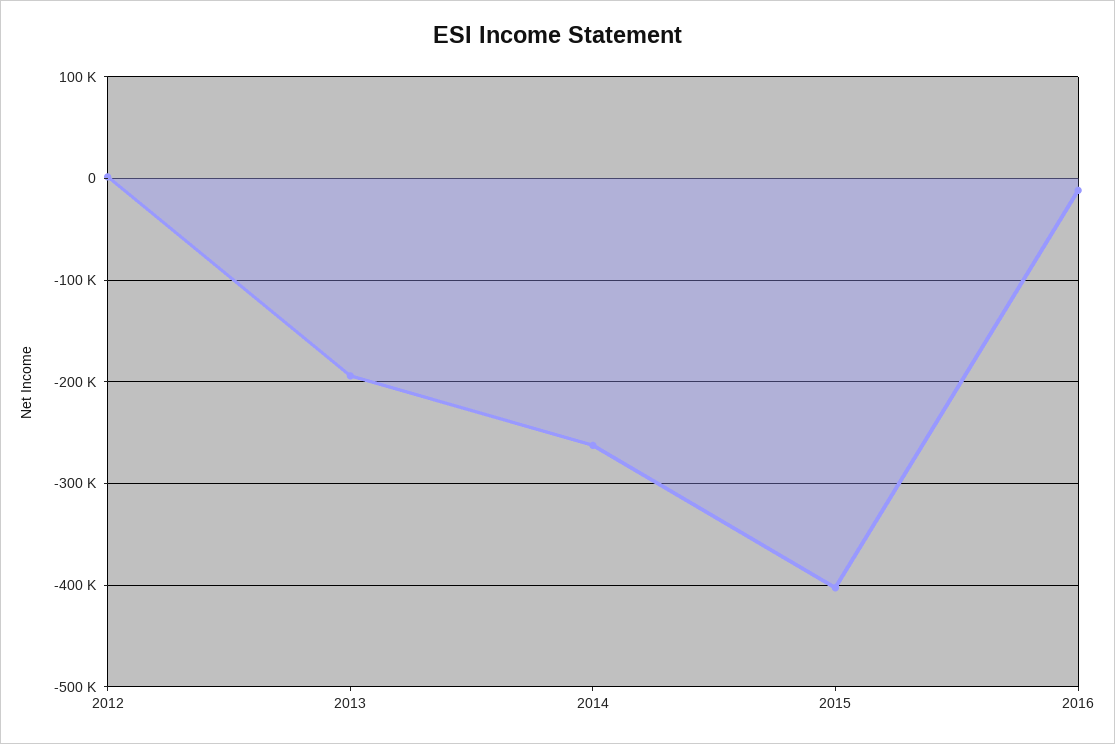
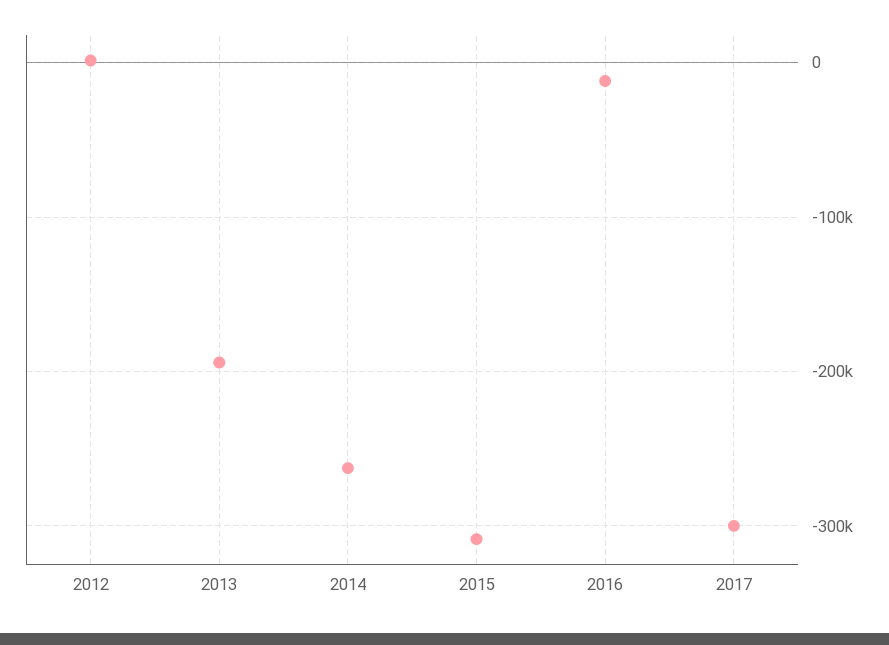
2015: -400000 -> -310000
2017: none -> -300000

